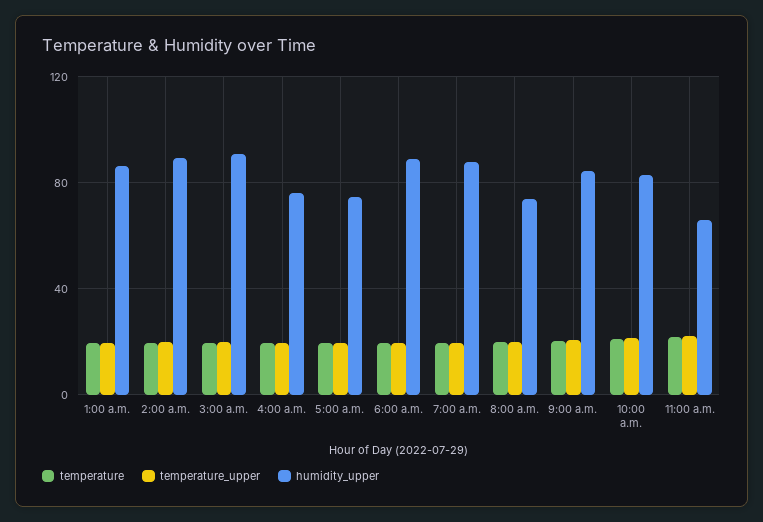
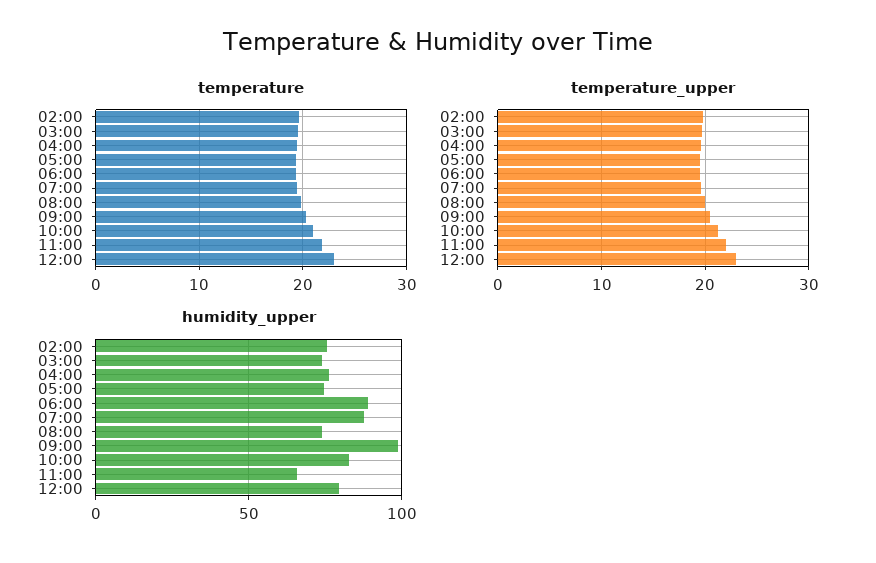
temperature, 1:00 a.m.: 20 -> none
temperature_upper, 1:00 a.m.: 20 -> none
humidity_upper, 1:00 a.m.: 85 -> none
humidity_upper, 2:00 a.m.: 90 -> 75
humidity_upper, 3:00 a.m.: 90 -> 75
humidity_upper, 9:00 a.m.: 85 -> 100
temperature, 12:00: none -> 23
temperature_upper, 12:00: none -> 23
humidity_upper, 12:00: none -> 80

